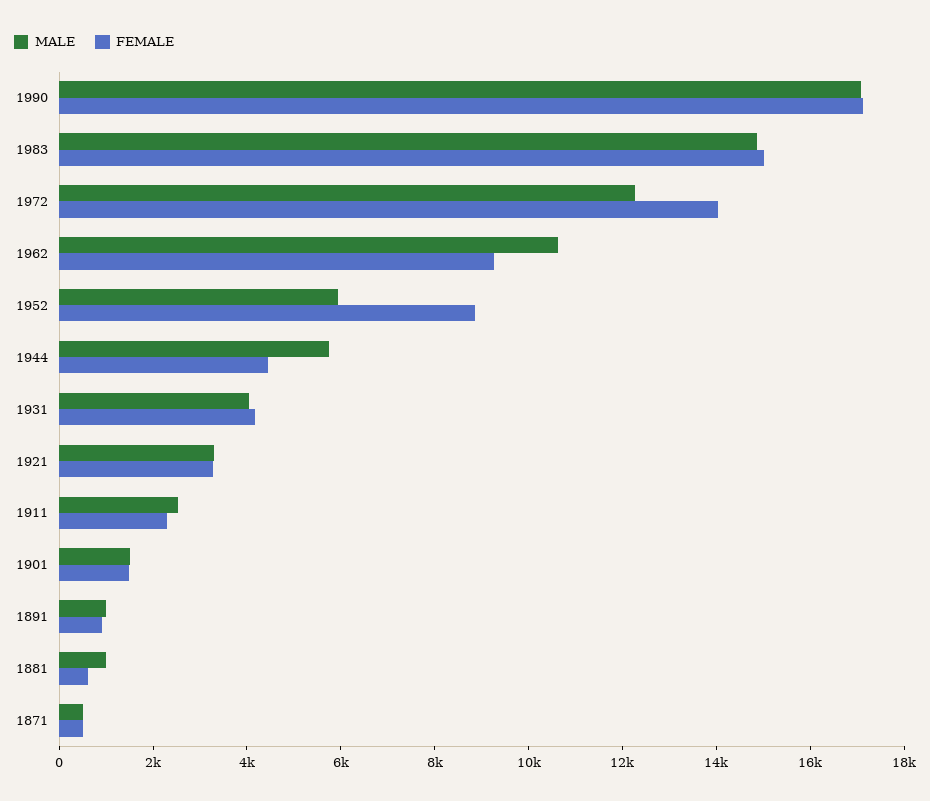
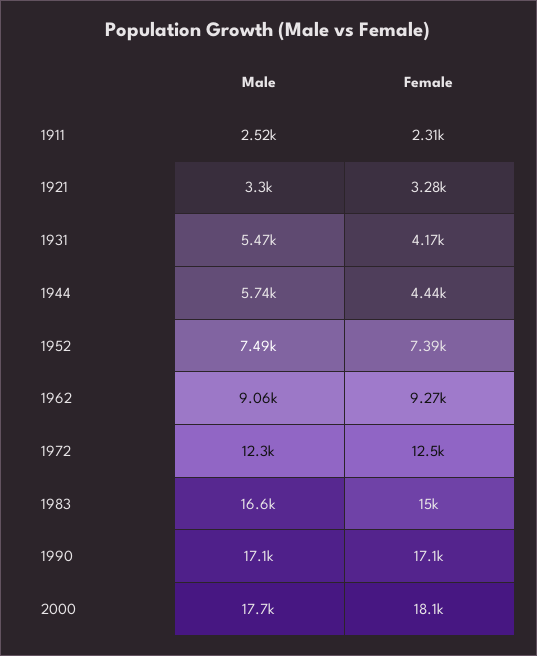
MALE, 1983: 15000 -> 16600
FEMALE, 1972: 14000 -> 12500
MALE, 1962: 10500 -> 9060
MALE, 1952: 6000 -> 7490
FEMALE, 1952: 9000 -> 7390
MALE, 1931: 4000 -> 5470
MALE, 1901: 1500 -> none
FEMALE, 1901: 1500 -> none
MALE, 1891: 1000 -> none
FEMALE, 1891: 1000 -> none
MALE, 1881: 1000 -> none
FEMALE, 1881: 500 -> none
MALE, 1871: 500 -> none
FEMALE, 1871: 500 -> none
MALE, 2000: none -> 17700
FEMALE, 2000: none -> 18100

